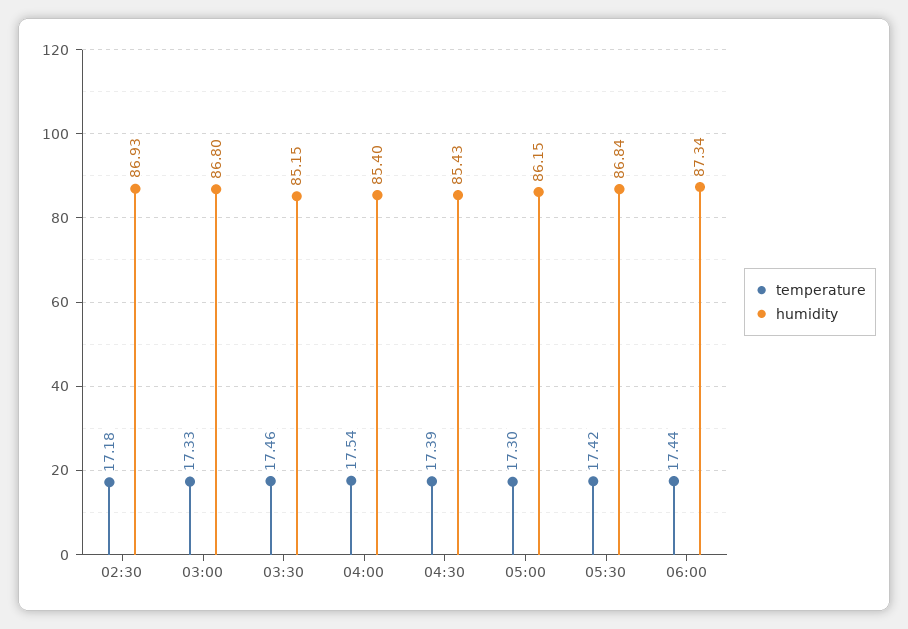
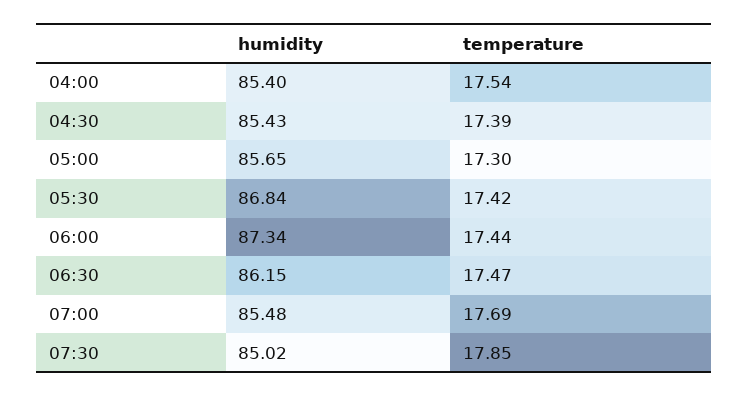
temperature, 02:30: 17.18 -> none
humidity, 02:30: 86.93 -> none
temperature, 03:00: 17.33 -> none
humidity, 03:00: 86.8 -> none
temperature, 03:30: 17.46 -> none
humidity, 03:30: 85.15 -> none
humidity, 05:00: 86.15 -> 85.65
humidity, 06:30: none -> 86.15
temperature, 06:30: none -> 17.47
humidity, 07:00: none -> 85.48
temperature, 07:00: none -> 17.69
humidity, 07:30: none -> 85.02
temperature, 07:30: none -> 17.85

